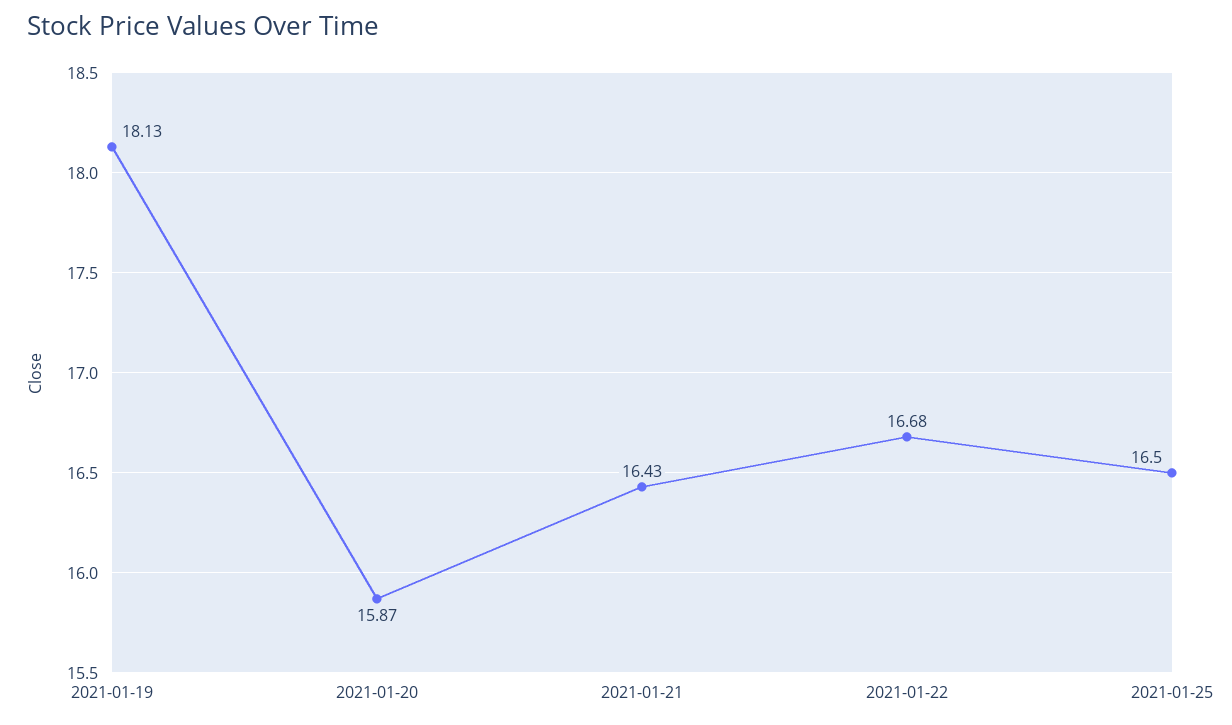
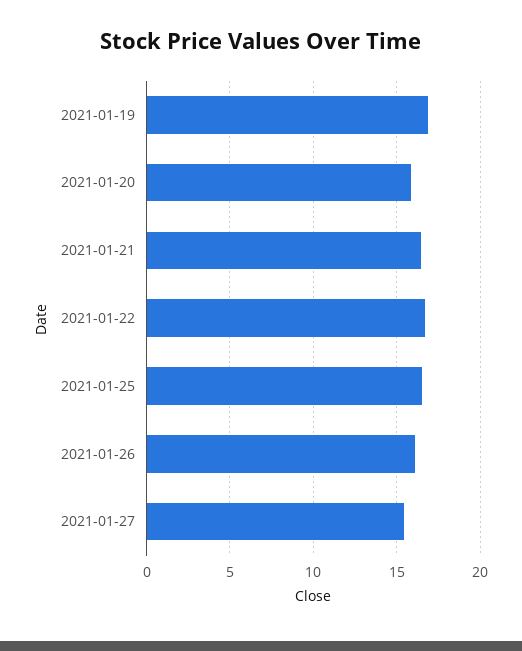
2021-01-19: 18.13 -> 17
2021-01-26: none -> 16
2021-01-27: none -> 15.5

